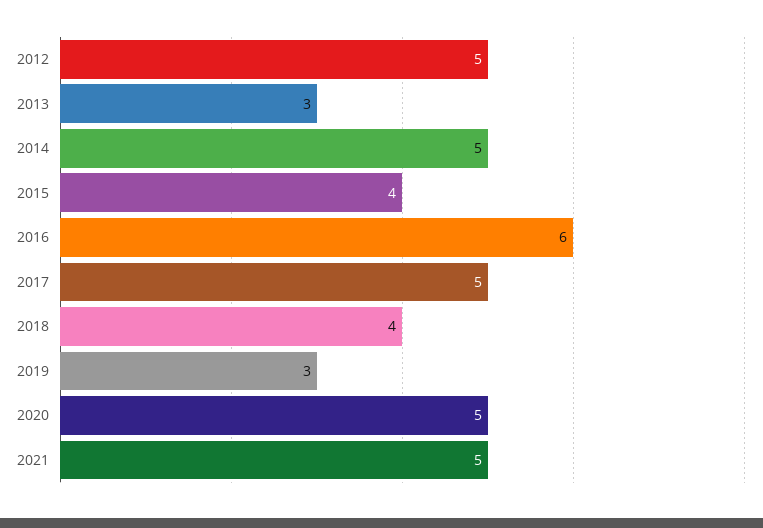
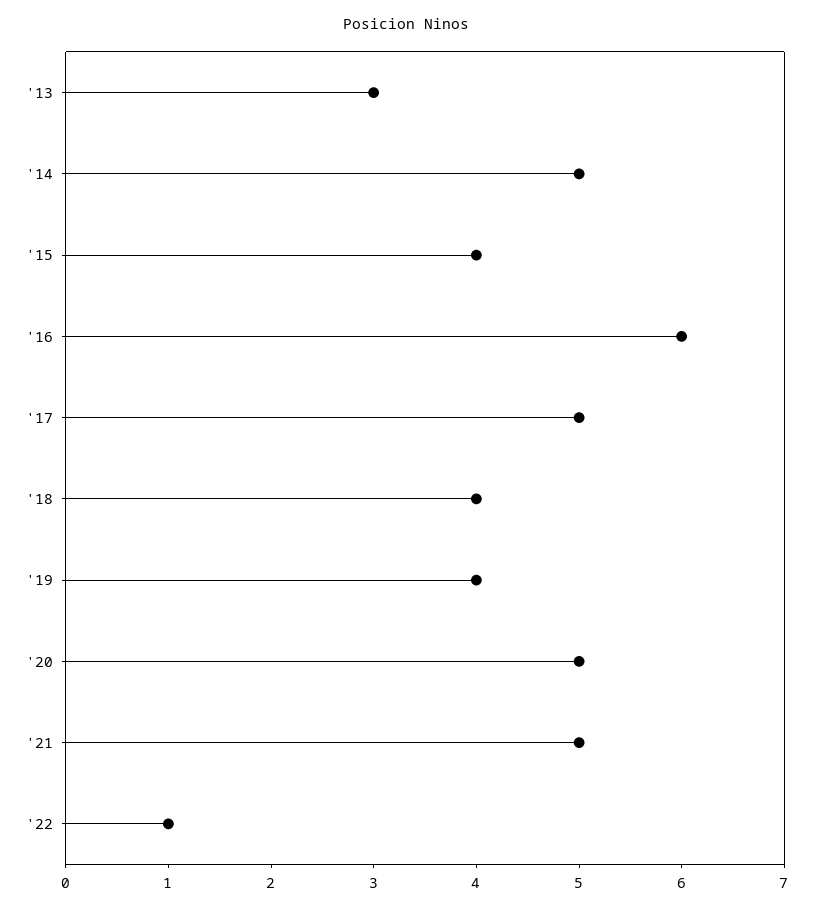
2012: 5 -> none
2019: 3 -> 4
'22: none -> 1

